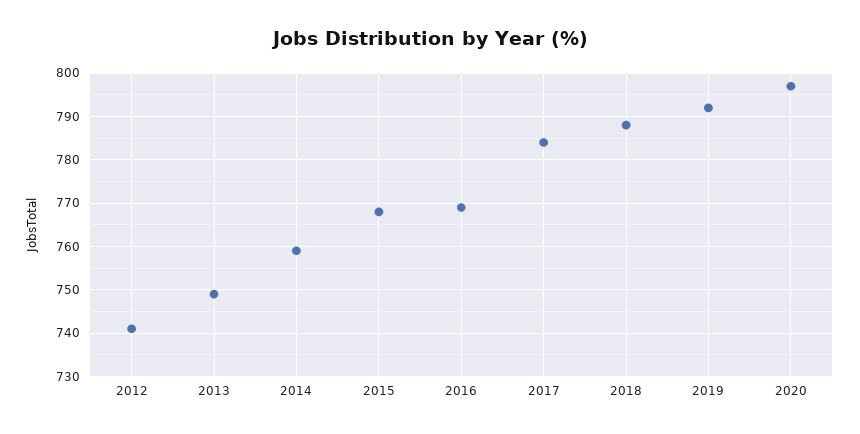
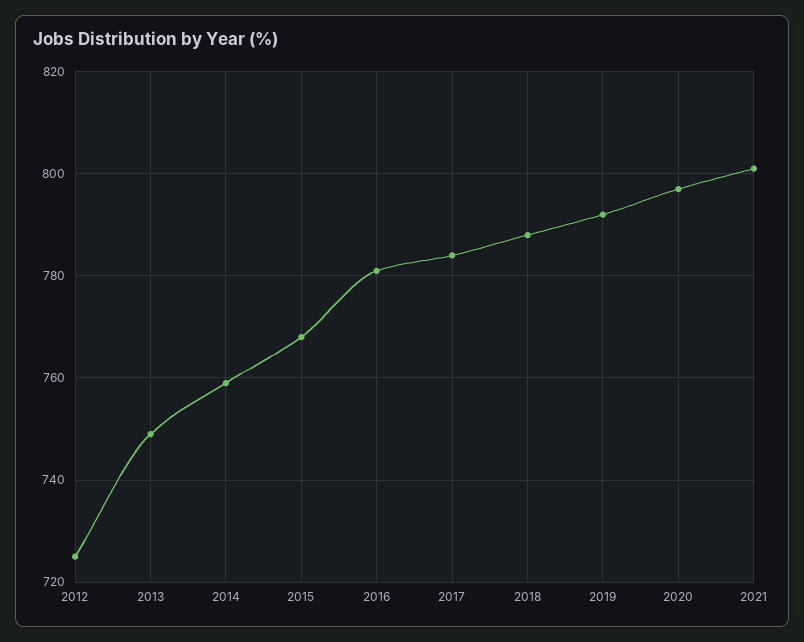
2012: 740 -> 725
2016: 770 -> 780
2021: none -> 800

